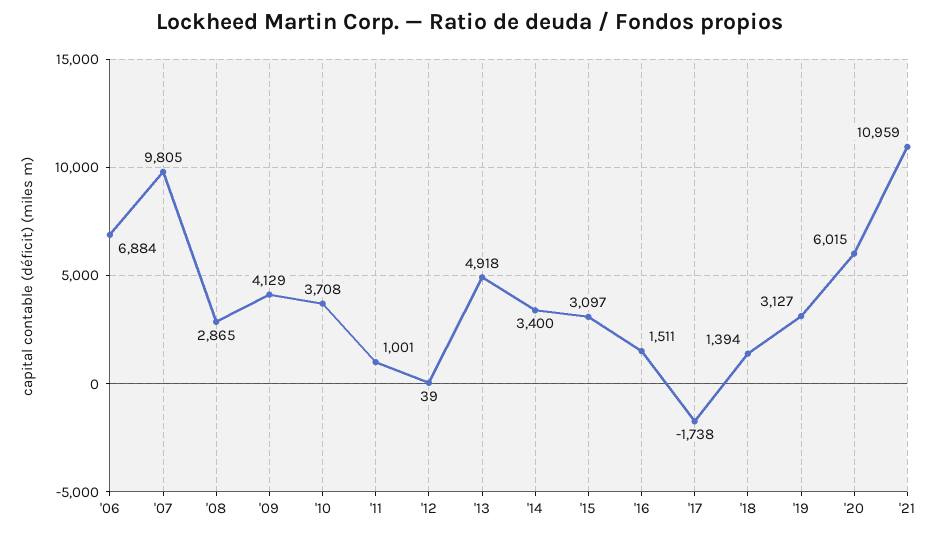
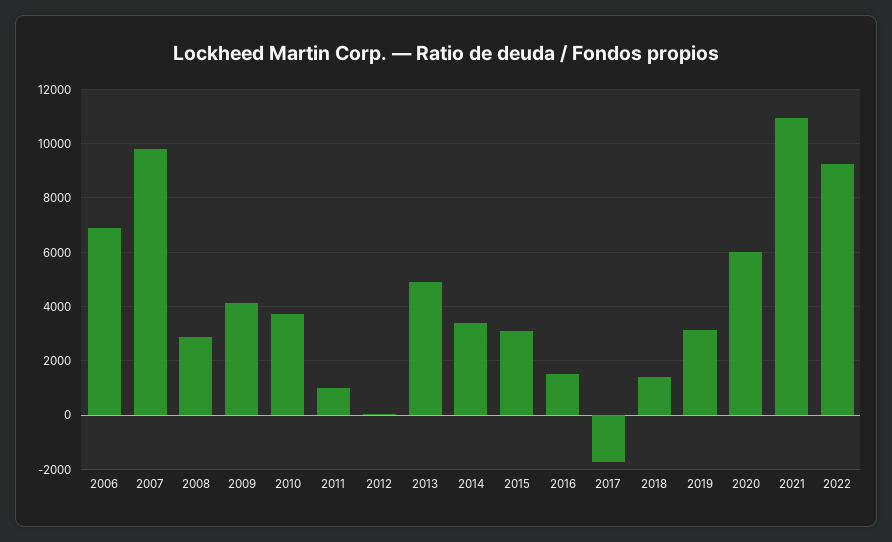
2022: none -> 9250

